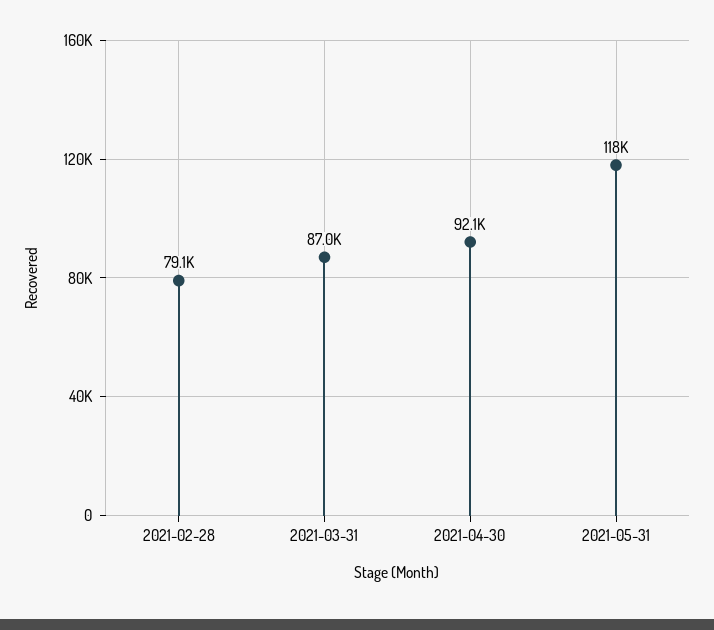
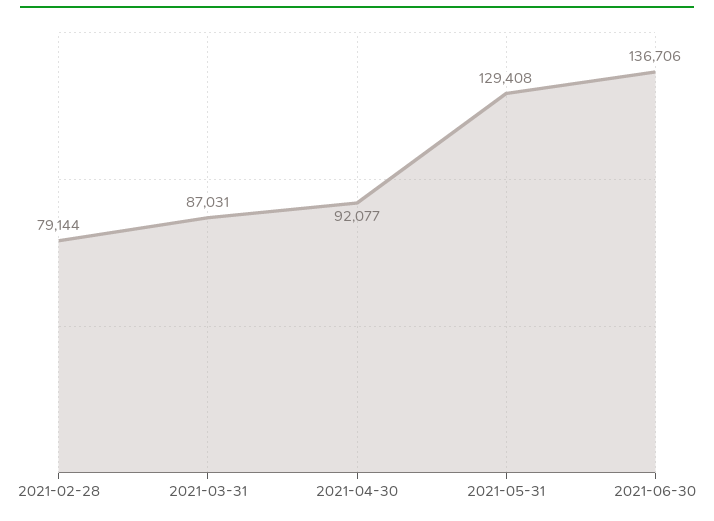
2021-05-31: 118000 -> 129408
2021-06-30: none -> 136706

